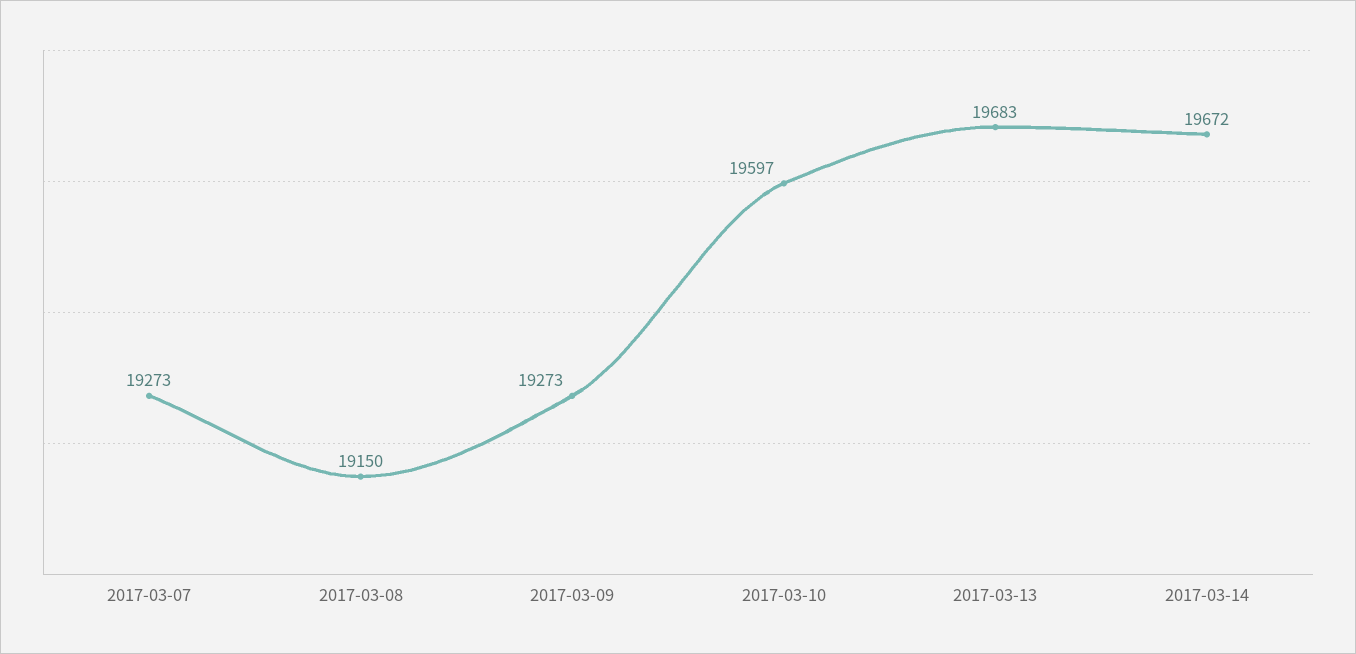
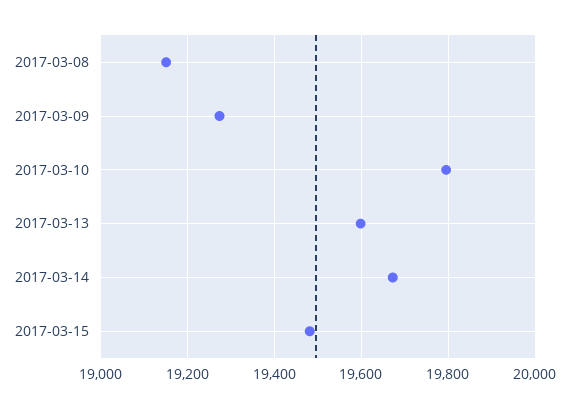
2017-03-07: 19273 -> none
2017-03-10: 19597 -> 19800
2017-03-13: 19683 -> 19600
2017-03-15: none -> 19480

